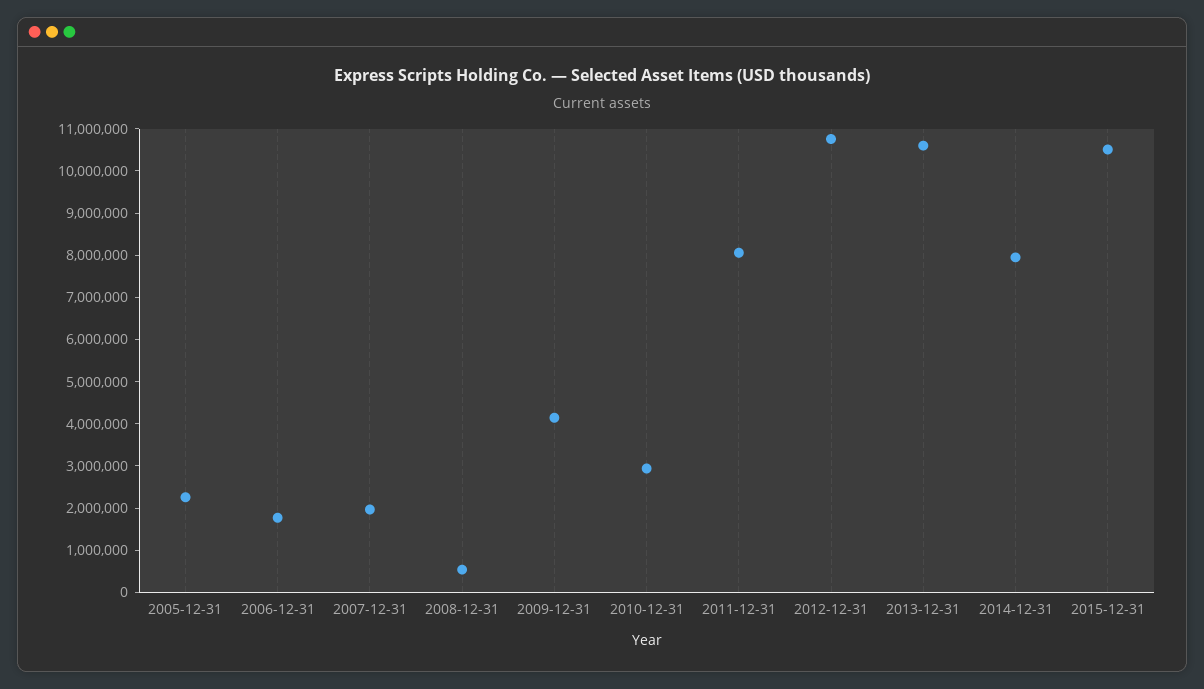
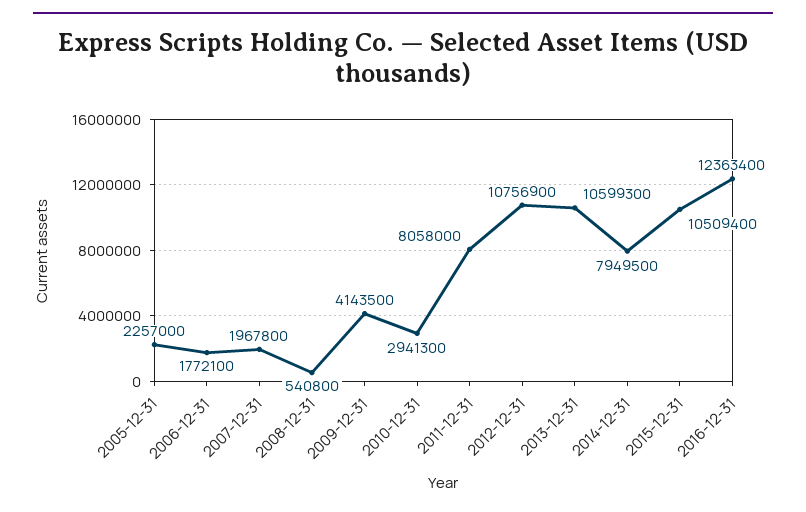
2016-12-31: none -> 12363400

